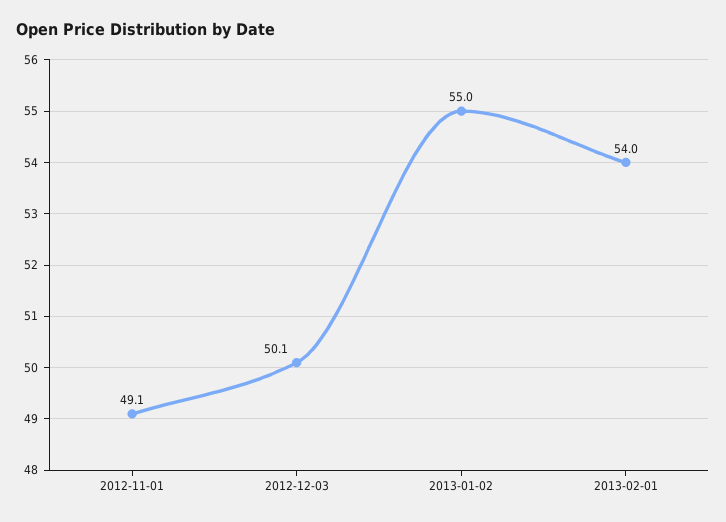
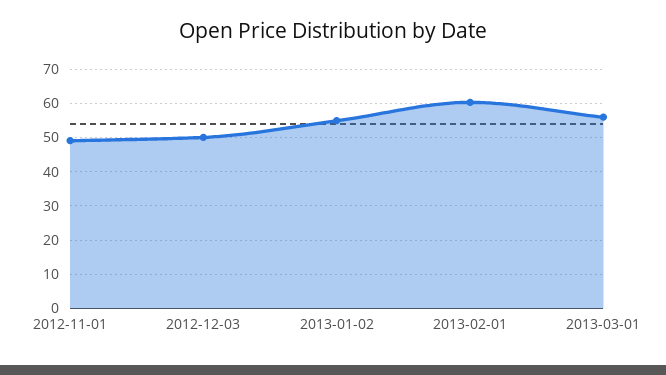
2013-02-01: 54 -> 60
2013-03-01: none -> 56

